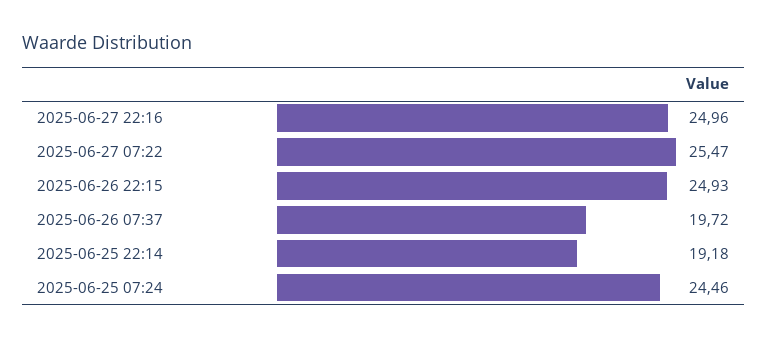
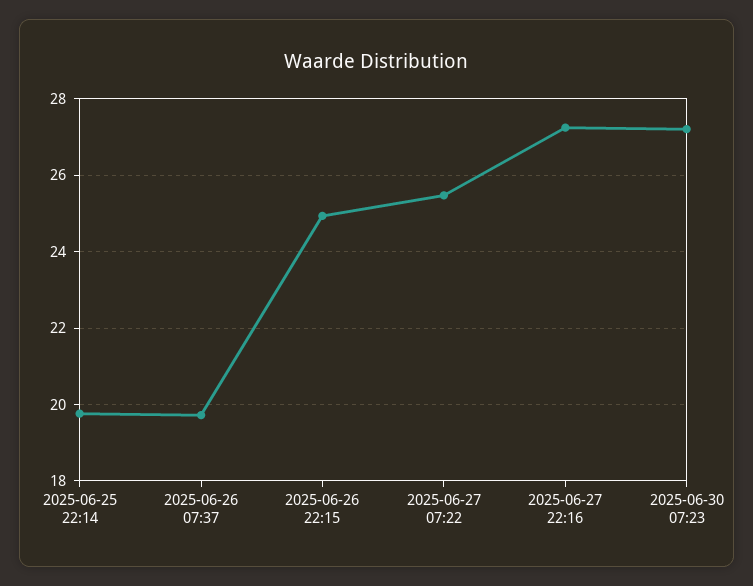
2025-06-27 22:16: 24.96 -> 27.2
2025-06-25 22:14: 19.18 -> 19.8
2025-06-25 07:24: 24.46 -> none
2025-06-30 07:23: none -> 27.2

